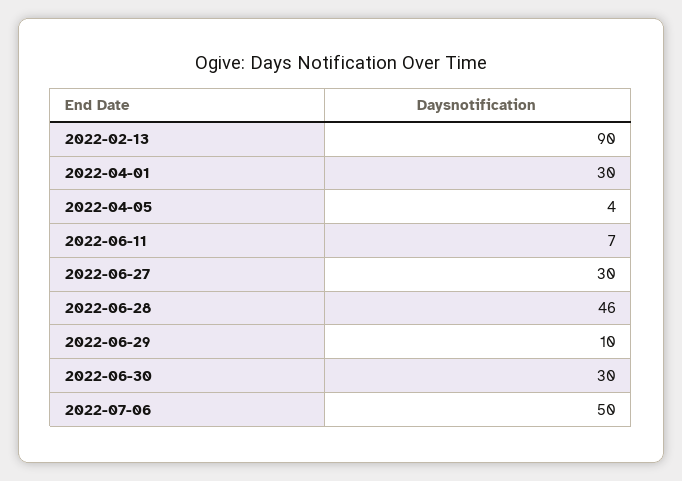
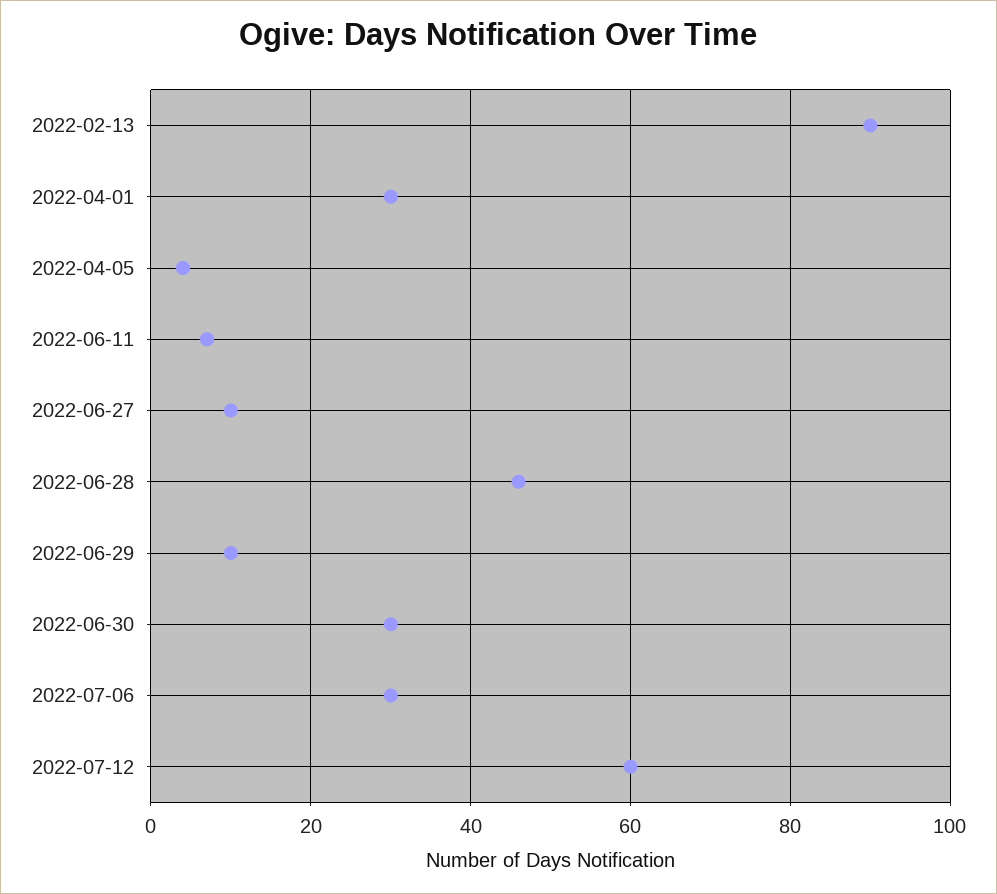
2022-06-27: 30 -> 10
2022-07-06: 50 -> 30
2022-07-12: none -> 60

